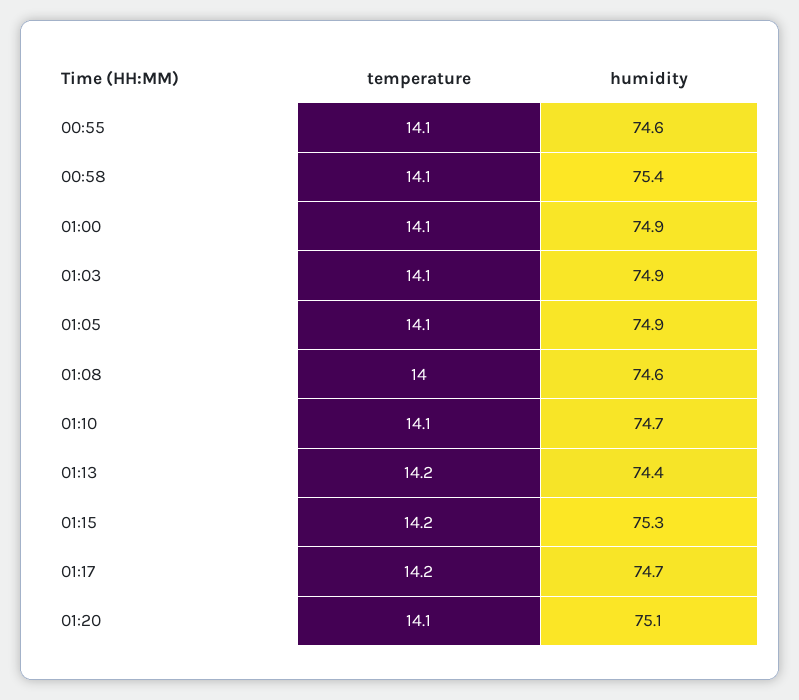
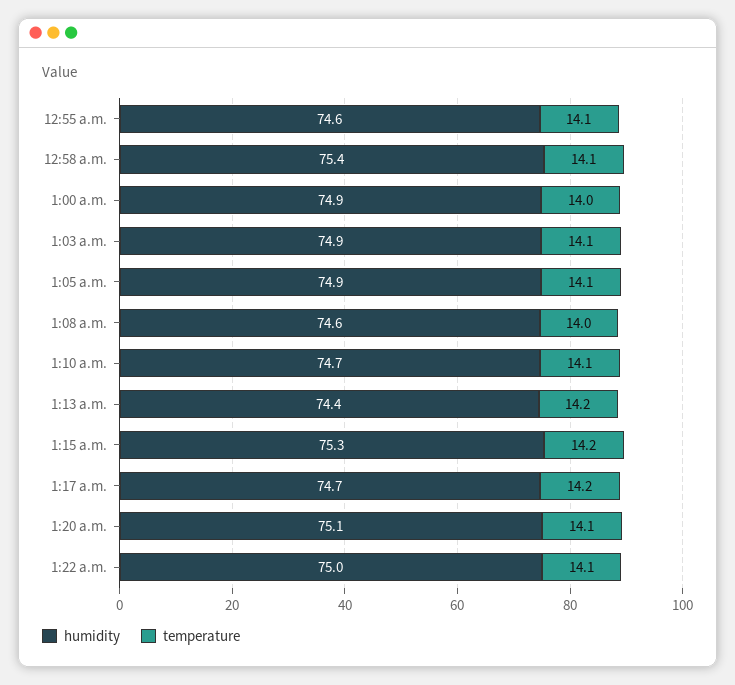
temperature, 01:00: 14.1 -> 14
humidity, 1:22 a.m.: none -> 75
temperature, 1:22 a.m.: none -> 14.1

